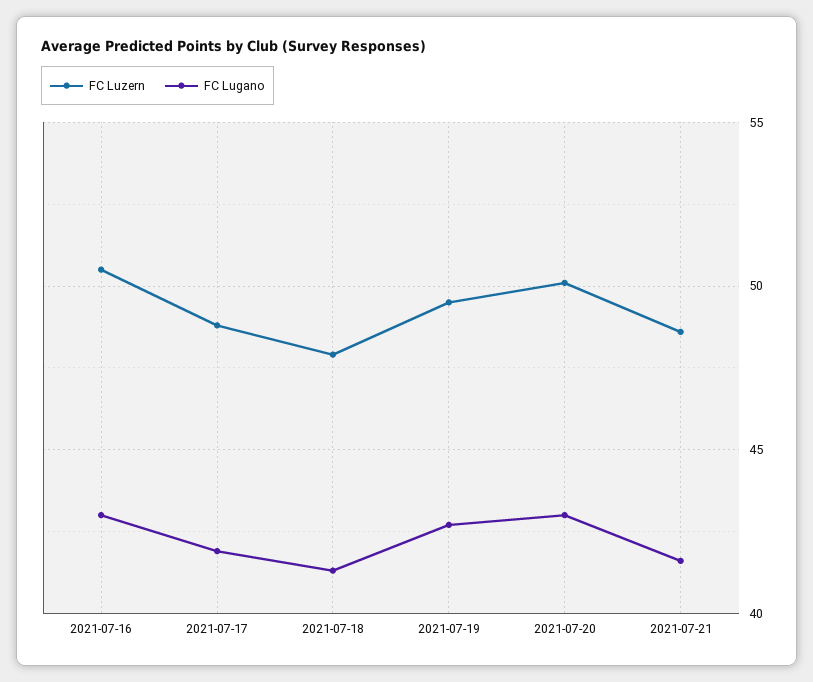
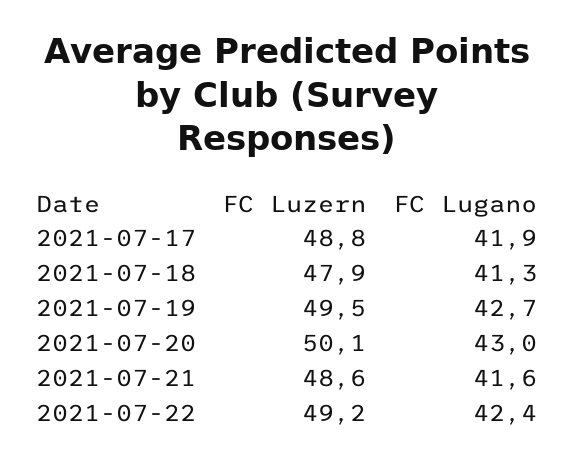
FC Luzern, 2021-07-16: 50.5 -> none
FC Lugano, 2021-07-16: 43 -> none
FC Luzern, 2021-07-22: none -> 49.2
FC Lugano, 2021-07-22: none -> 42.4

